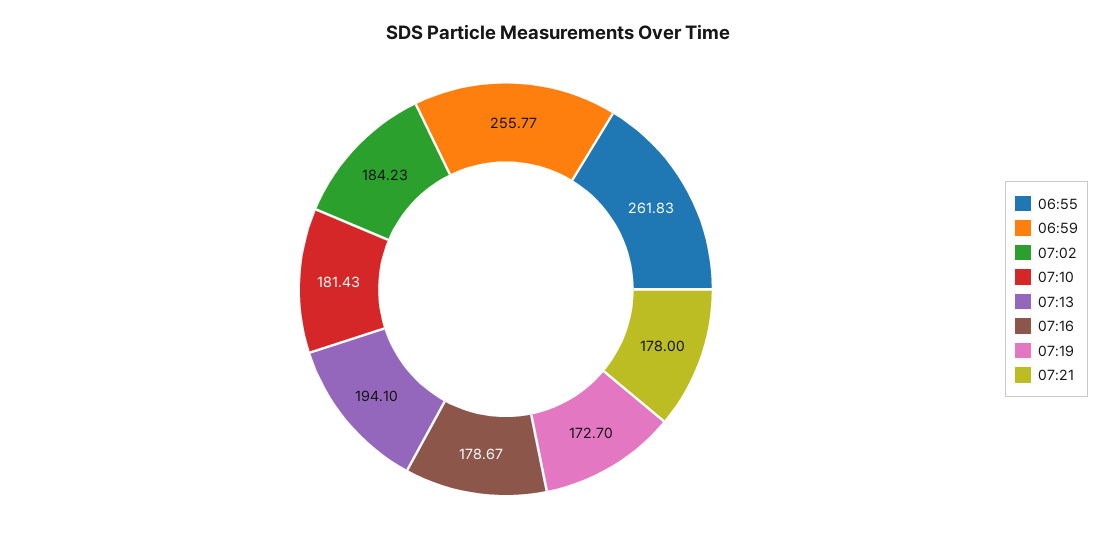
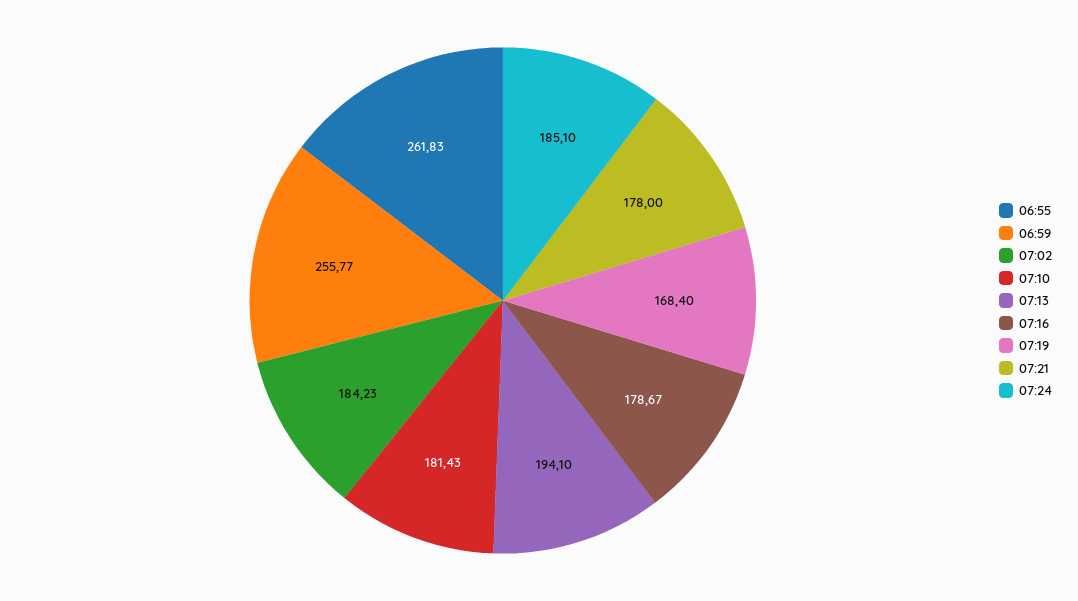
07:19: 172.7 -> 168.4
07:24: none -> 185.1

